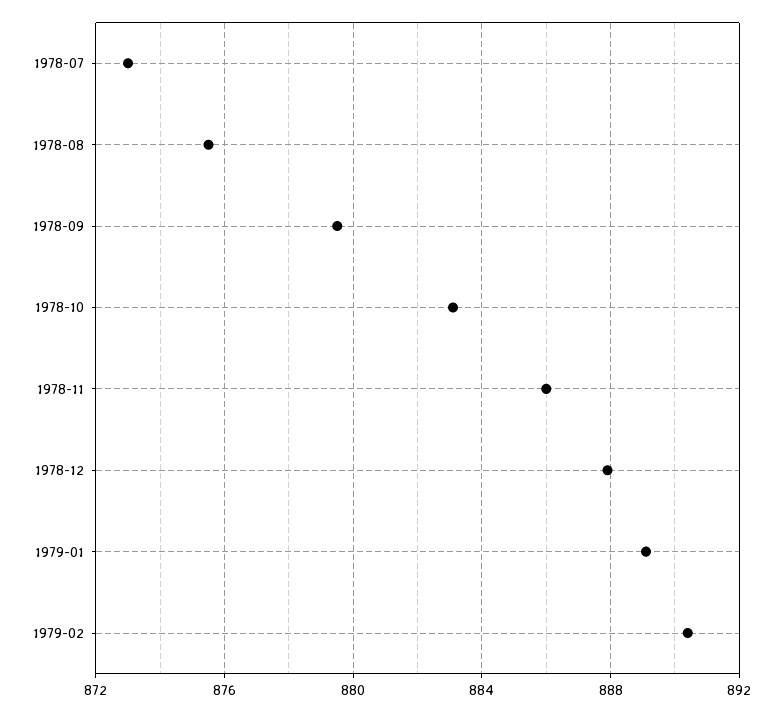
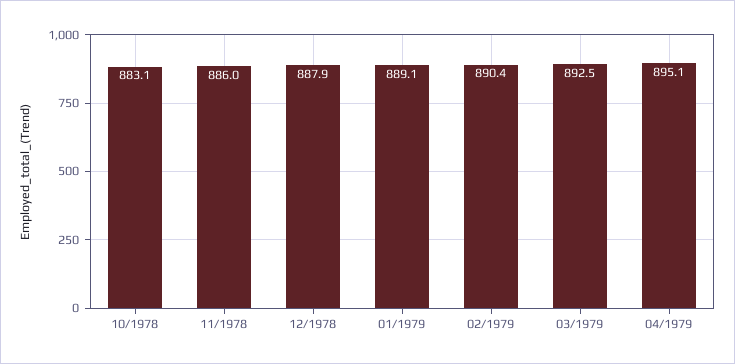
1978-07: 873 -> none
1978-08: 875.5 -> none
1978-09: 879.5 -> none
03/1979: none -> 892.5
04/1979: none -> 895.1

